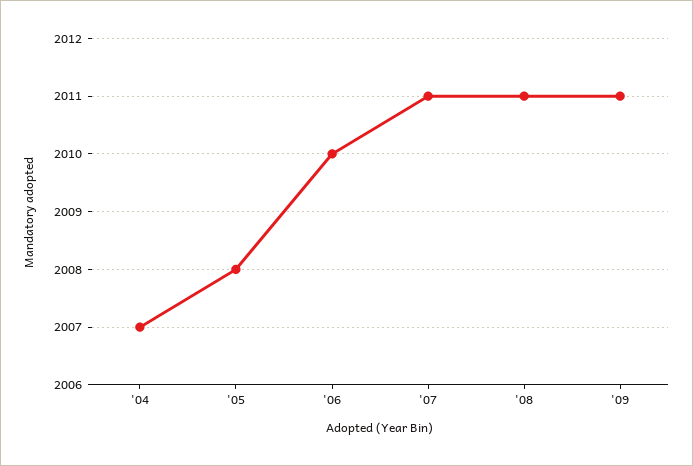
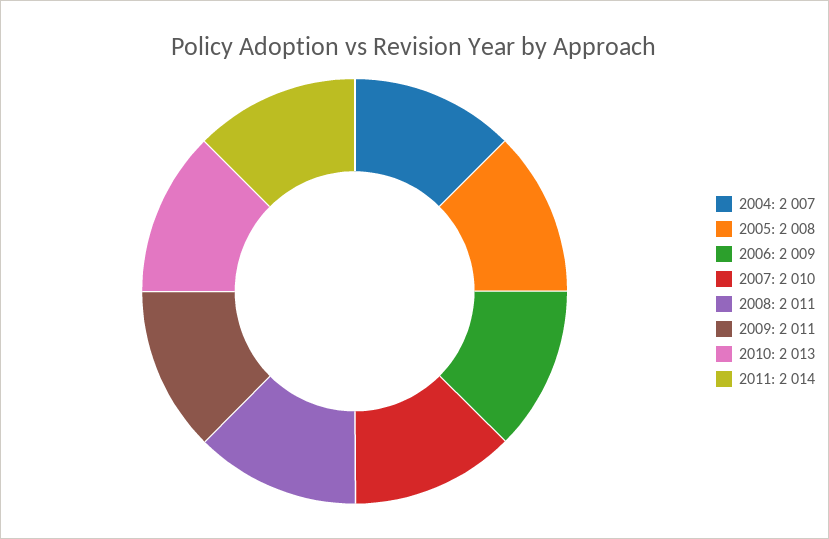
'06: 2010 -> 2009
'07: 2011 -> 2010
2010: none -> 2013
2011: none -> 2014

